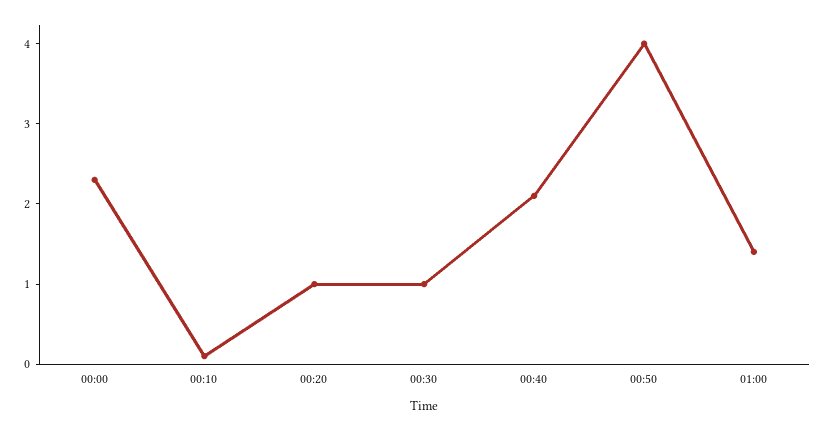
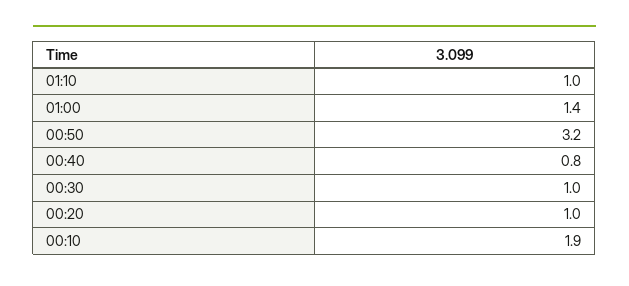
00:00: 2.3 -> none
00:10: 0.1 -> 1.9
00:40: 2.1 -> 0.8
00:50: 4 -> 3.2
01:10: none -> 1

